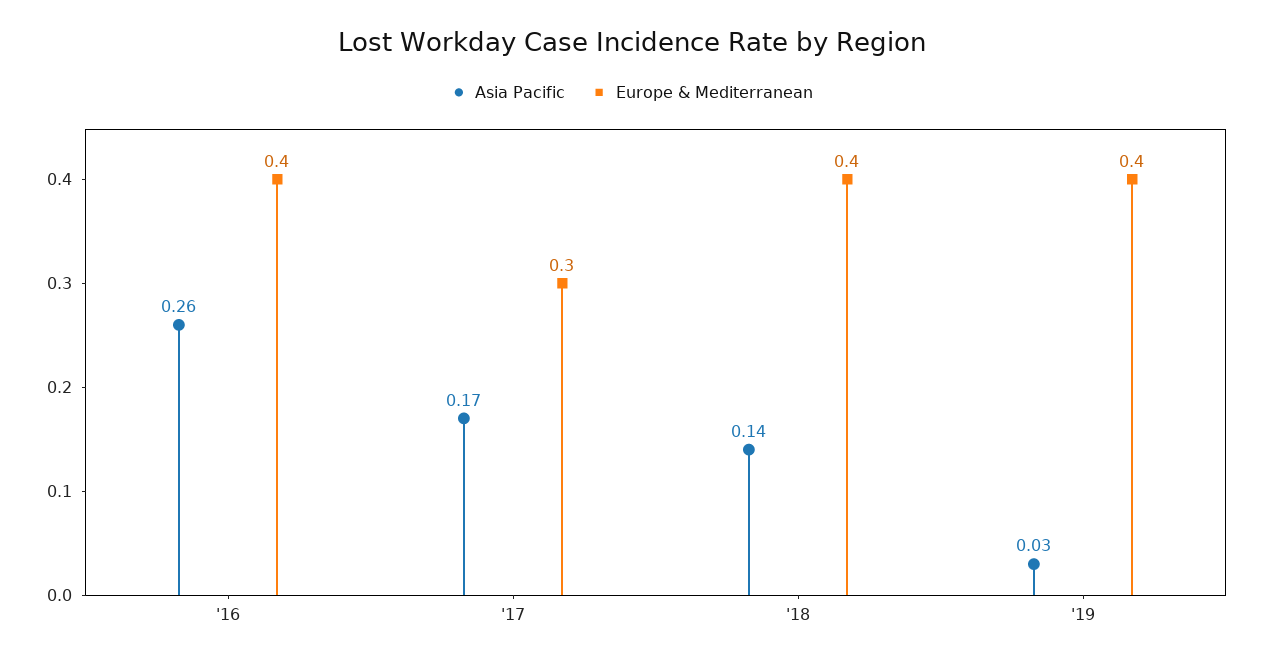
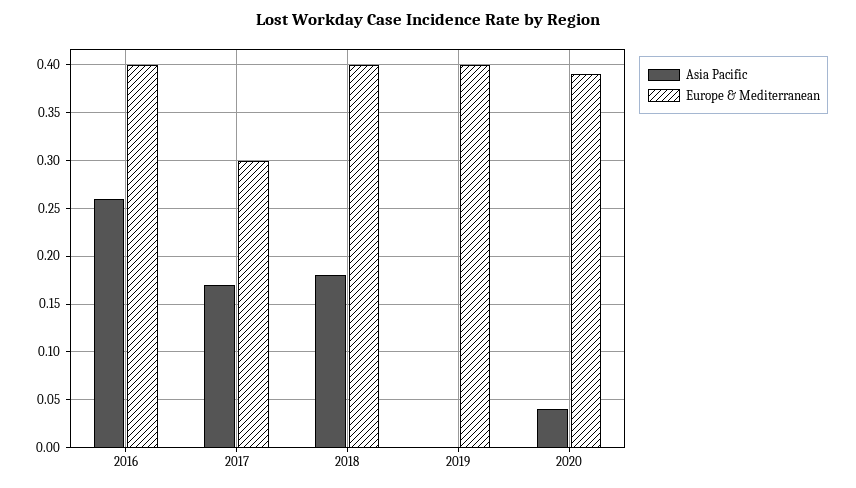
Asia Pacific, '18: 0.14 -> 0.18
Asia Pacific, '19: 0.03 -> 0
Asia Pacific, 2020: none -> 0.04
Europe & Mediterranean, 2020: none -> 0.39

